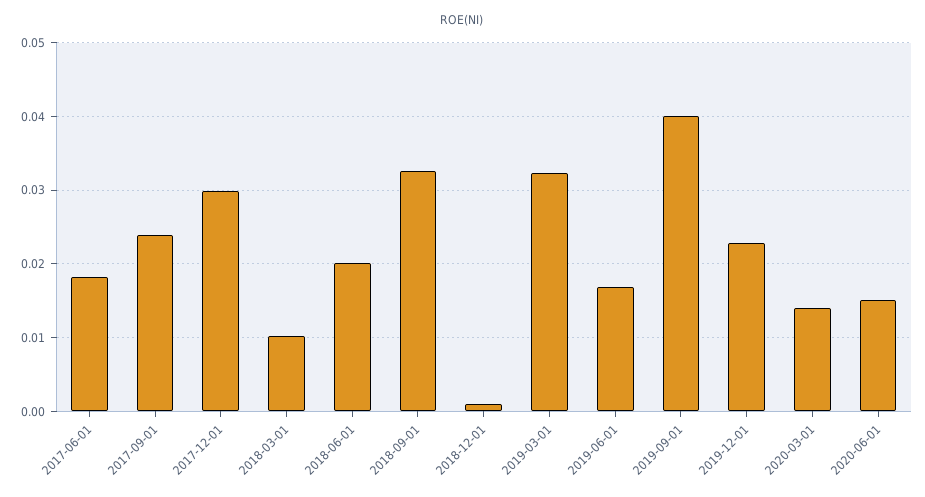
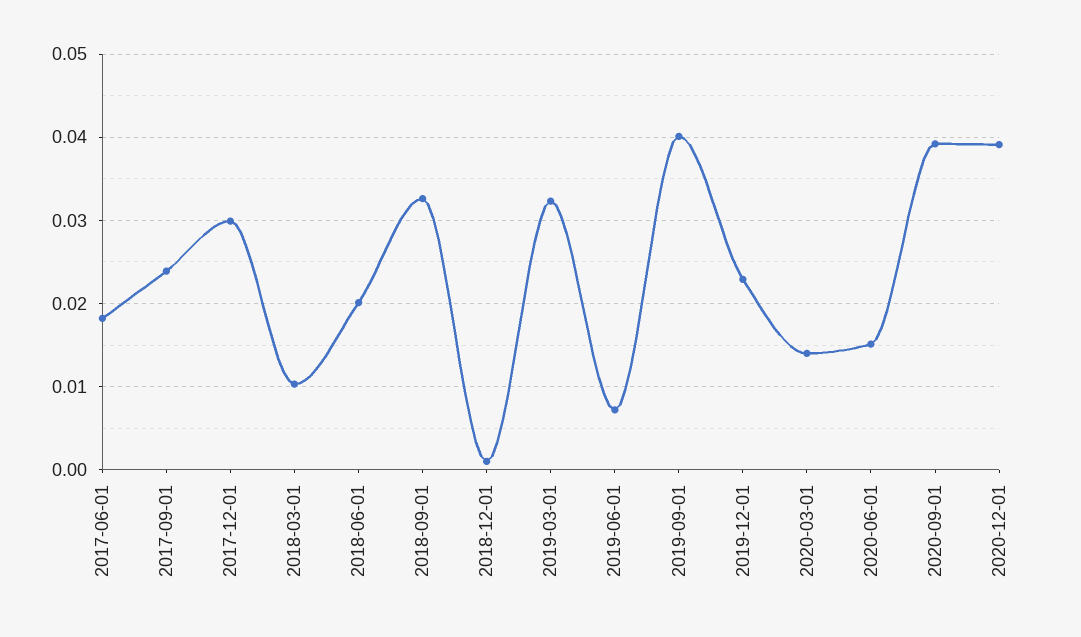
2019-06-01: 0.017 -> 0.007
2020-09-01: none -> 0.039
2020-12-01: none -> 0.039

